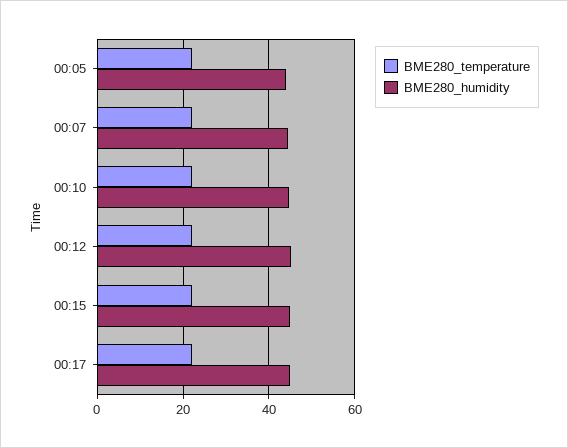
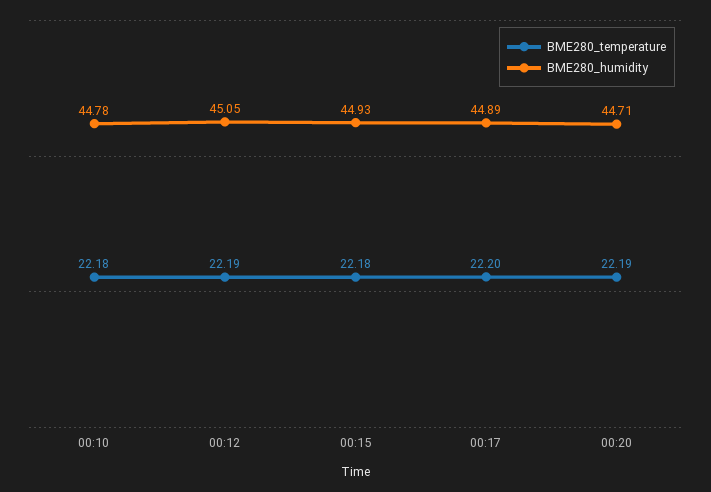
BME280_temperature, 00:05: 22 -> none
BME280_humidity, 00:05: 44 -> none
BME280_temperature, 00:07: 22 -> none
BME280_humidity, 00:07: 44 -> none
BME280_temperature, 00:20: none -> 22.19
BME280_humidity, 00:20: none -> 44.71

